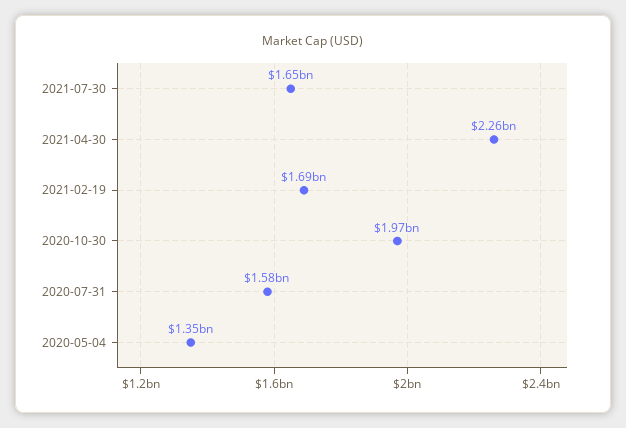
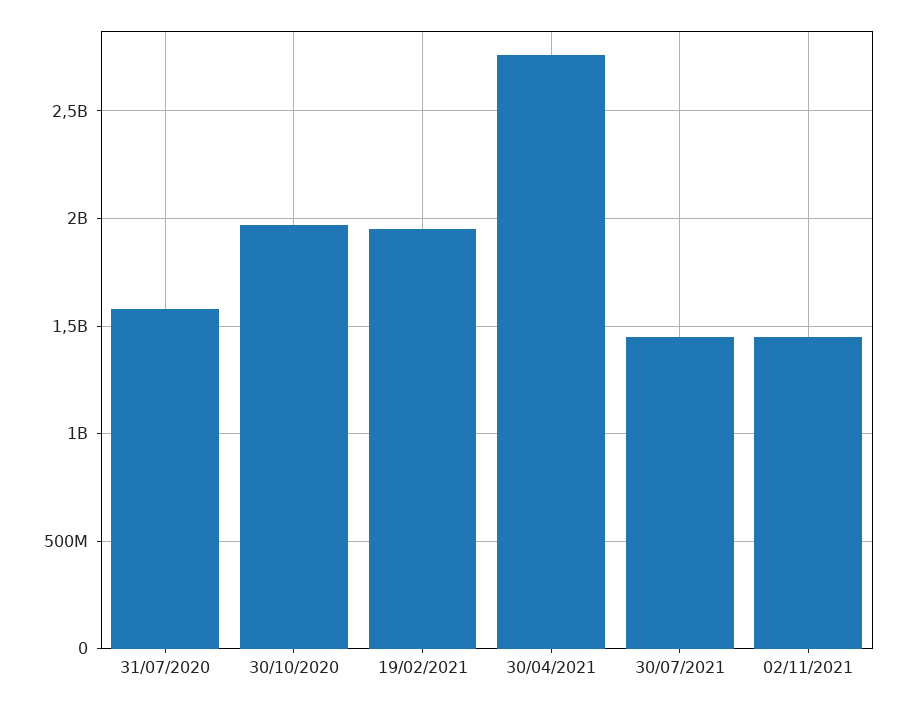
2021-07-30: 1650000000 -> 1450000000
2021-04-30: 2260000000 -> 2750000000
2021-02-19: 1690000000 -> 1950000000
2020-05-04: 1350000000 -> none
02/11/2021: none -> 1450000000

